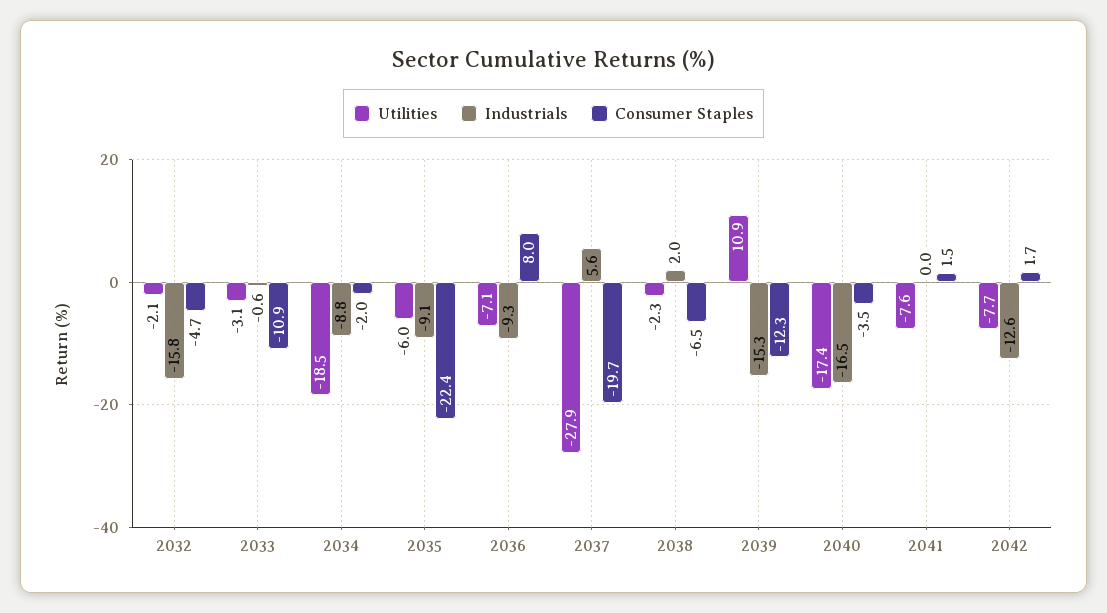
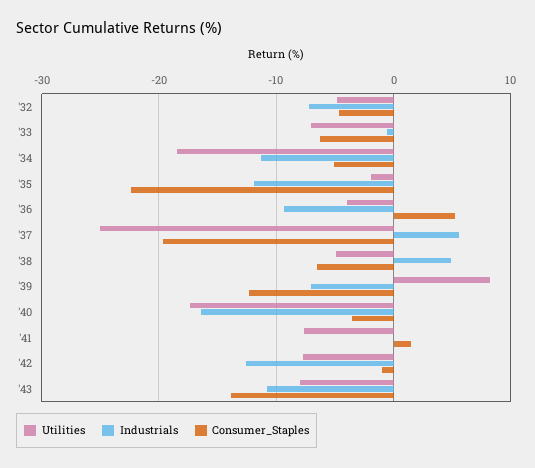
Utilities, 2032: -2.1 -> -5
Industrials, 2032: -15.8 -> -7
Utilities, 2033: -3.1 -> -7
Consumer Staples, 2033: -10.9 -> -6
Industrials, 2034: -8.8 -> -11
Consumer Staples, 2034: -2 -> -5
Utilities, 2035: -6 -> -2
Industrials, 2035: -9.1 -> -12
Utilities, 2036: -7.1 -> -4
Consumer Staples, 2036: 8 -> 5
Utilities, 2037: -27.9 -> -25
Utilities, 2038: -2.3 -> -5
Industrials, 2038: 2 -> 5
Utilities, 2039: 10.9 -> 8
Industrials, 2039: -15.3 -> -7
Consumer Staples, 2042: 1.7 -> -1
Utilities, '43: none -> -8
Industrials, '43: none -> -11
Consumer Staples, '43: none -> -14

